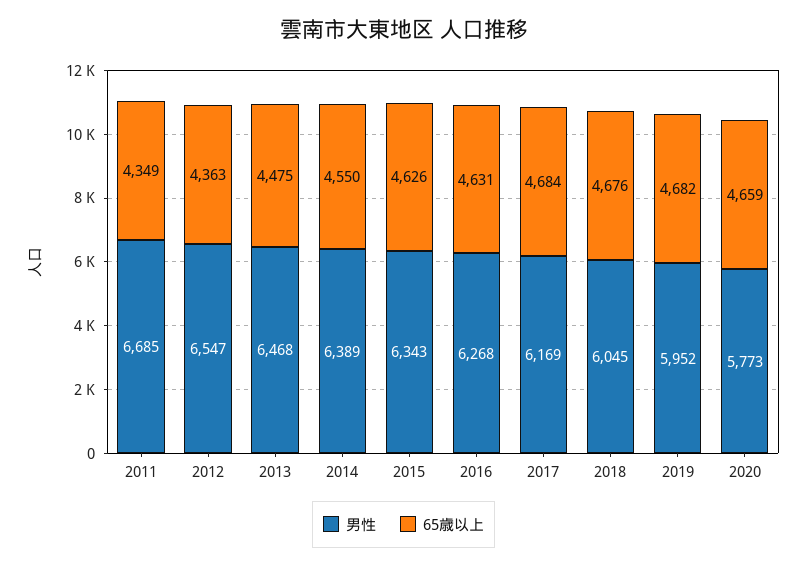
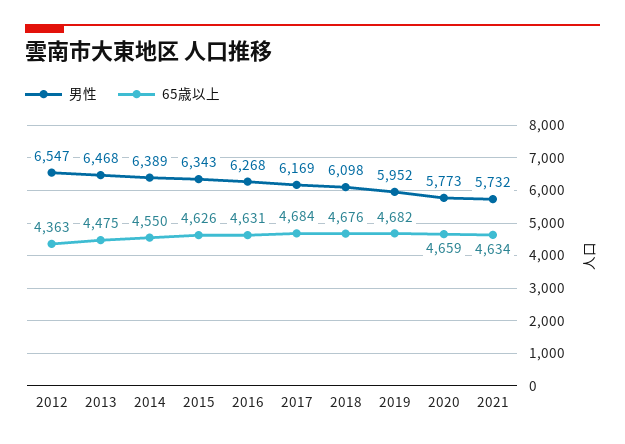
男性, 2011: 6685 -> none
65歳以上, 2011: 4349 -> none
男性, 2018: 6045 -> 6098
男性, 2021: none -> 5732
65歳以上, 2021: none -> 4634

